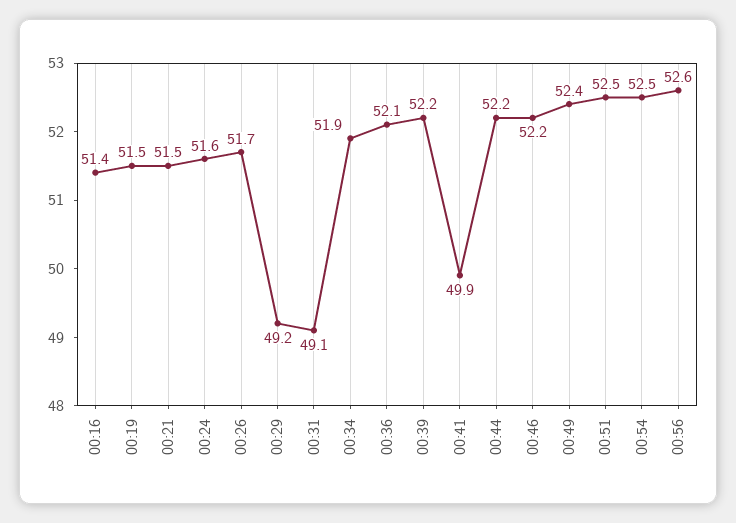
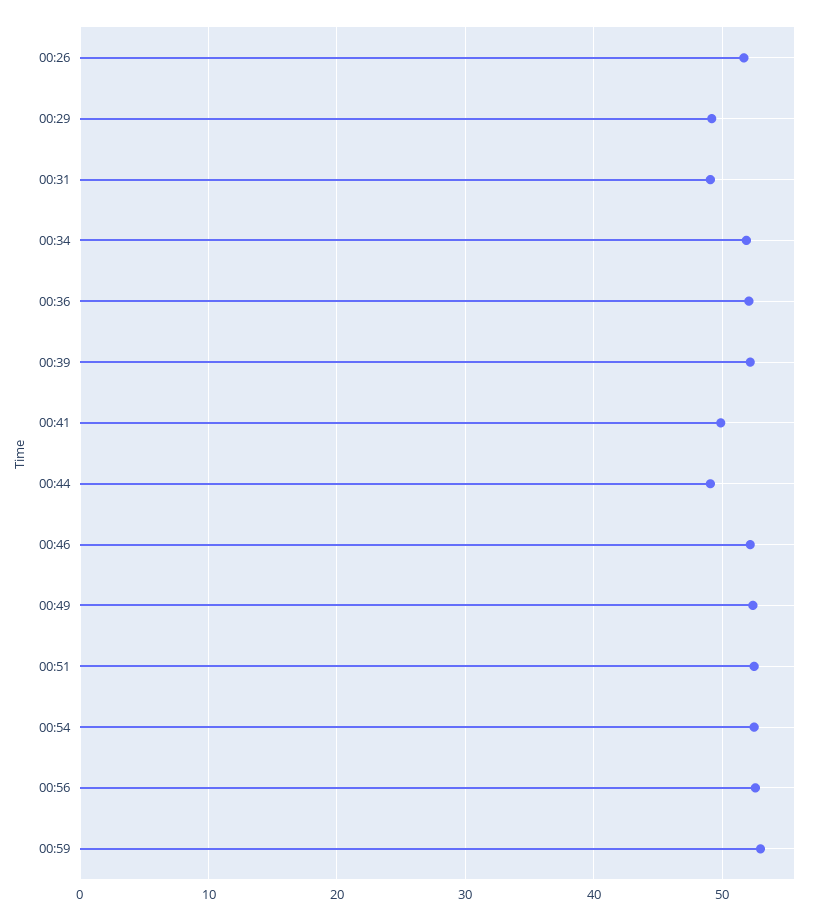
00:16: 51.4 -> none
00:19: 51.5 -> none
00:21: 51.5 -> none
00:24: 51.6 -> none
00:44: 52.2 -> 49
00:59: none -> 53

